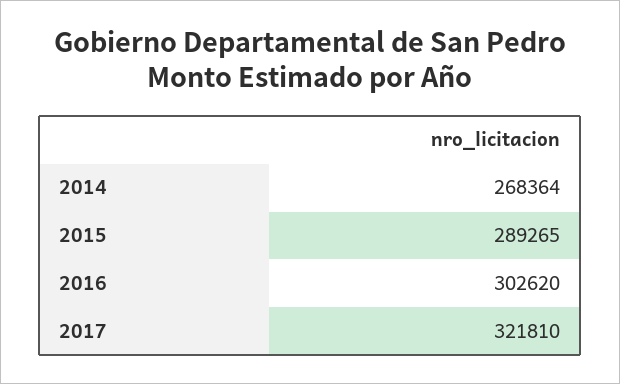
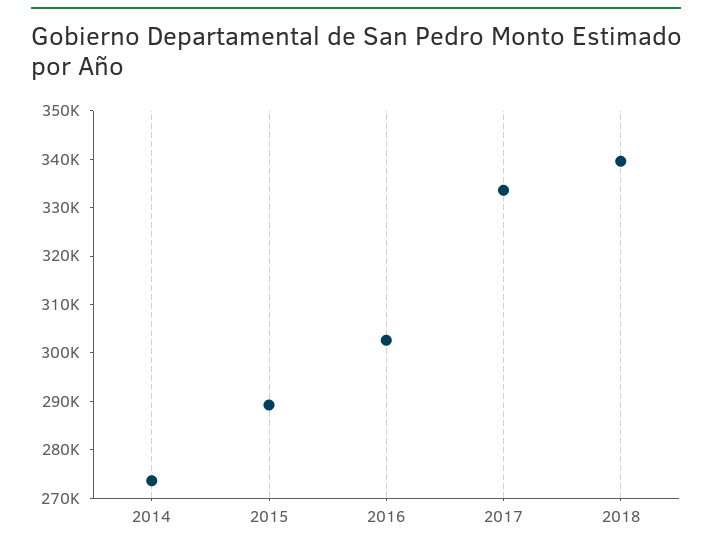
2014: 268364 -> 274000
2017: 321810 -> 334000
2018: none -> 340000

